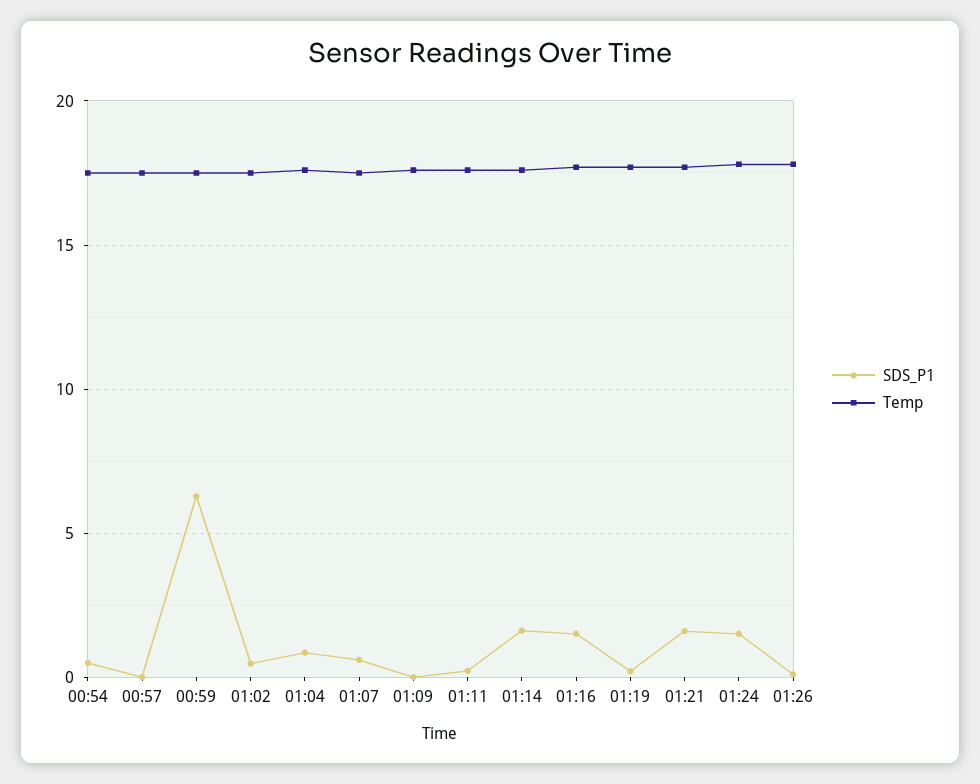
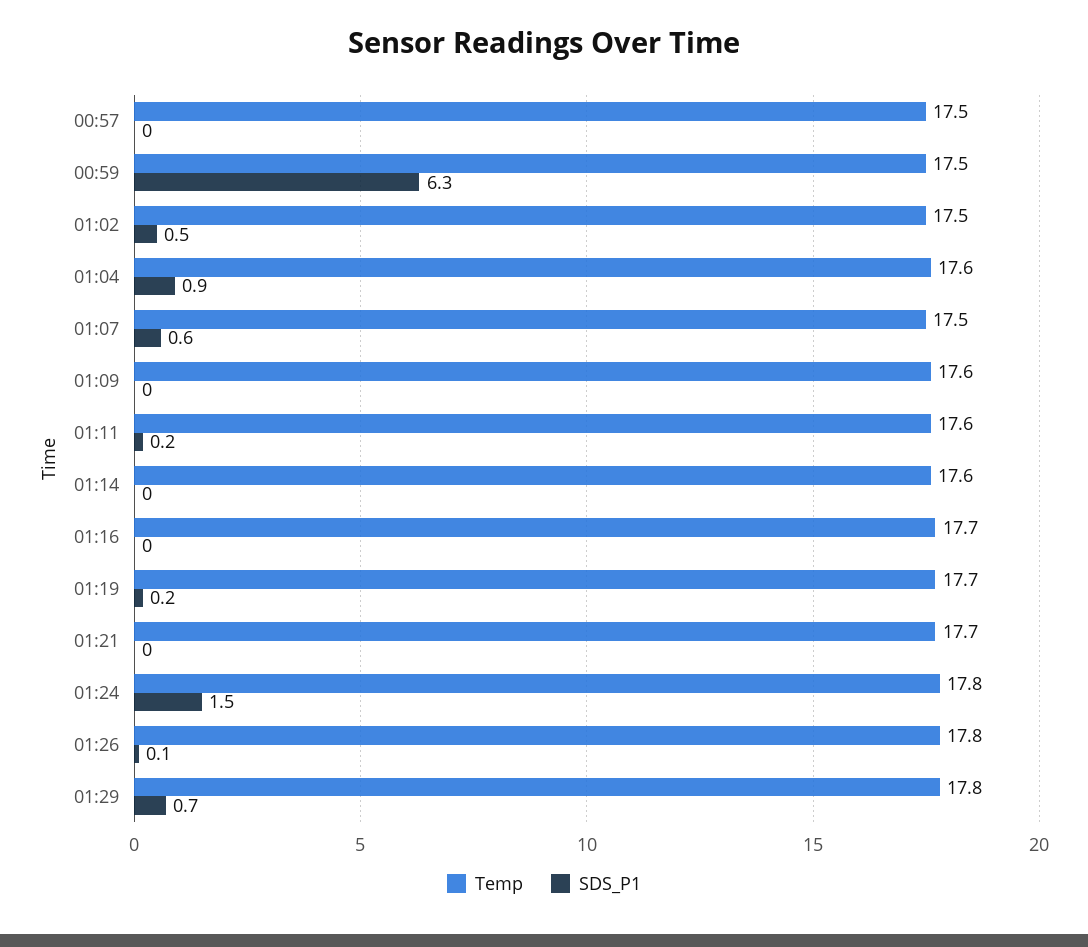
SDS_P1, 00:54: 0.5 -> none
Temp, 00:54: 17.5 -> none
SDS_P1, 01:14: 1.5 -> 0
SDS_P1, 01:16: 1.5 -> 0
SDS_P1, 01:21: 1.5 -> 0
Temp, 01:29: none -> 17.8
SDS_P1, 01:29: none -> 0.7

